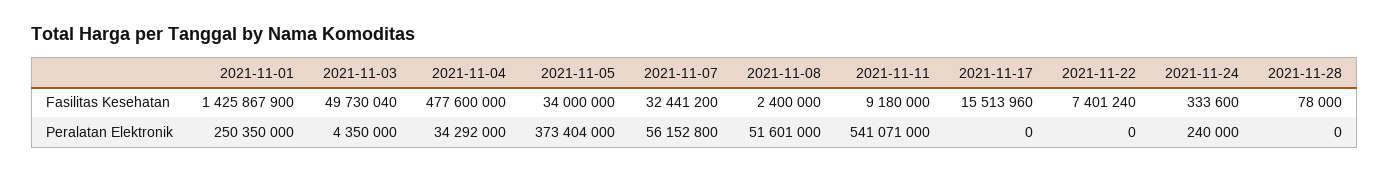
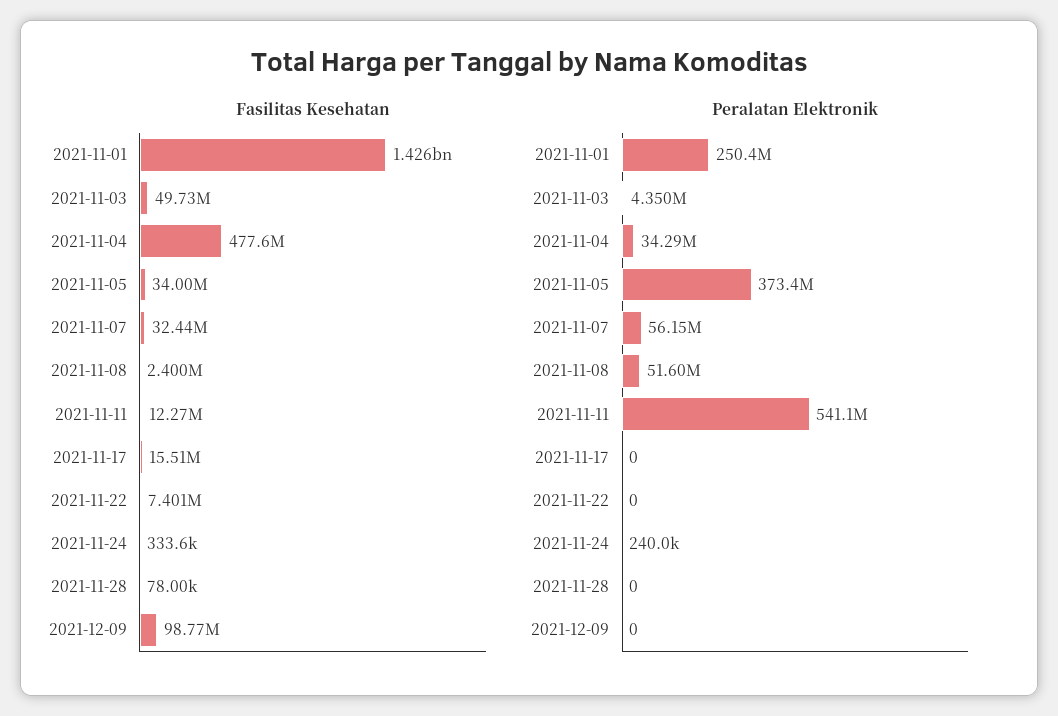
Fasilitas Kesehatan, 2021-11-11: 9180000 -> 12270000
Fasilitas Kesehatan, 2021-12-09: none -> 98770000
Peralatan Elektronik, 2021-12-09: none -> 0

